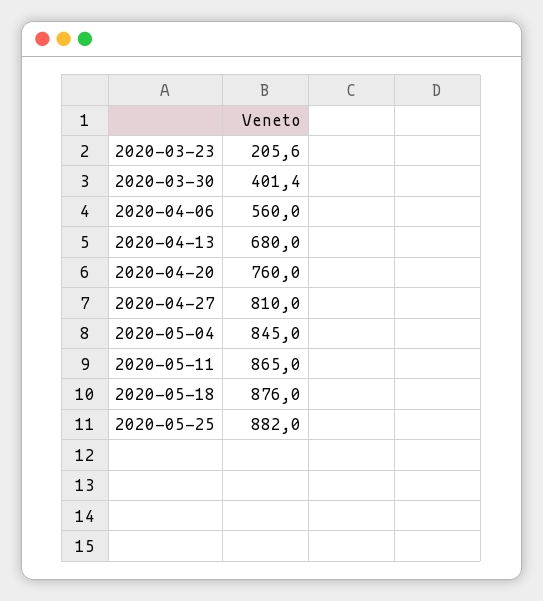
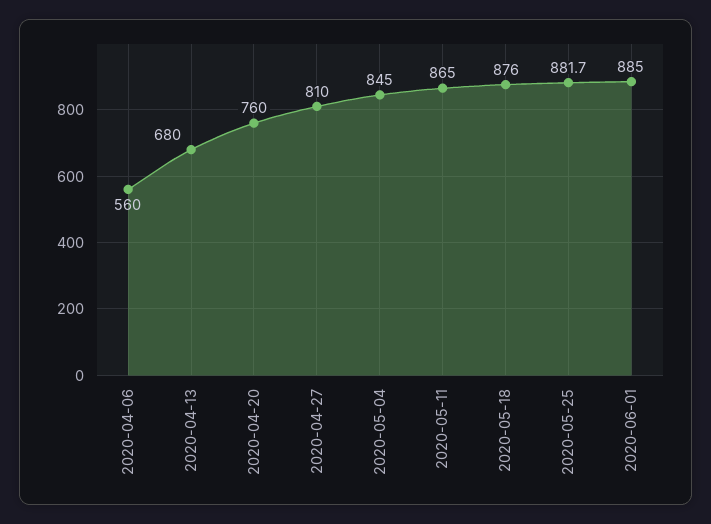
2020-03-23: 205.6 -> none
2020-03-30: 401.4 -> none
2020-05-25: 882 -> 881.7
2020-06-01: none -> 885

